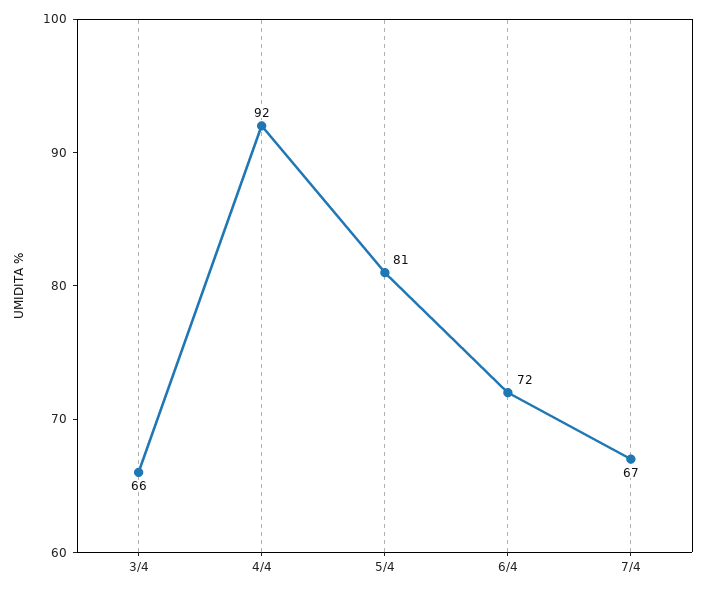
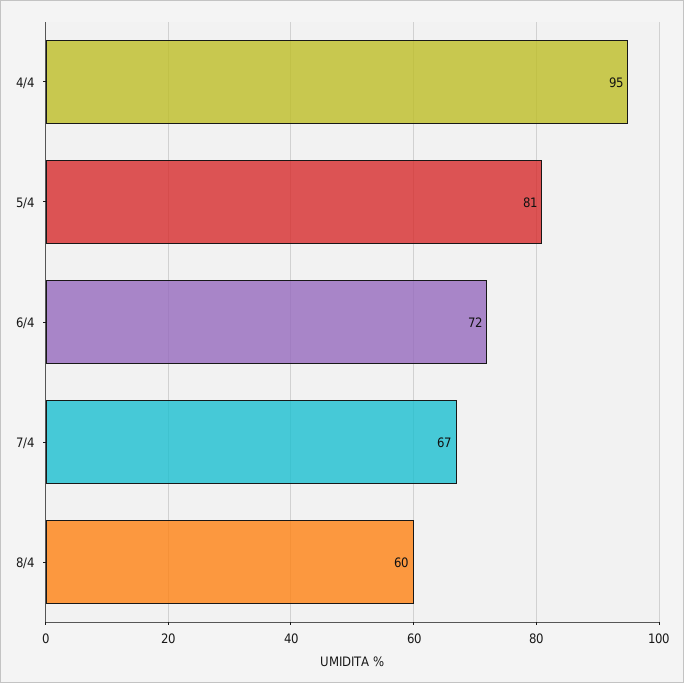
3/4: 66 -> none
4/4: 92 -> 95
8/4: none -> 60

